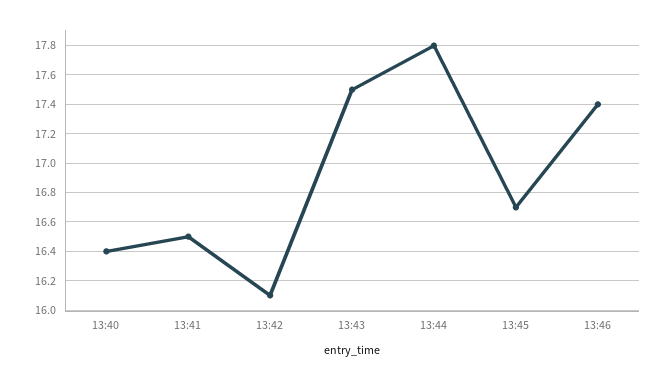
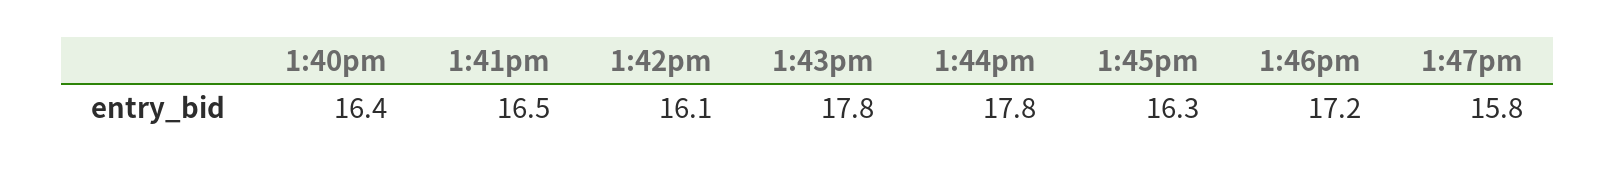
13:43: 17.5 -> 17.8
13:45: 16.7 -> 16.3
13:46: 17.4 -> 17.2
1:47pm: none -> 15.8

